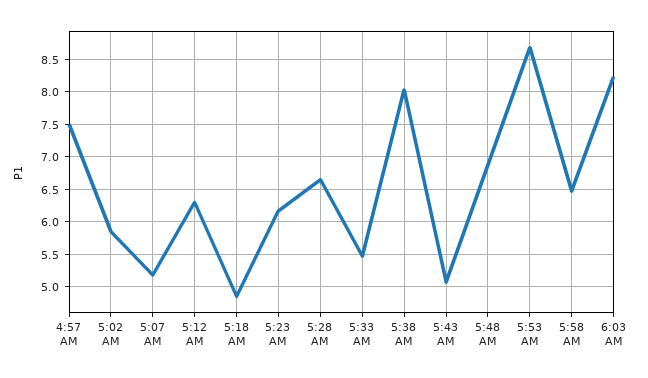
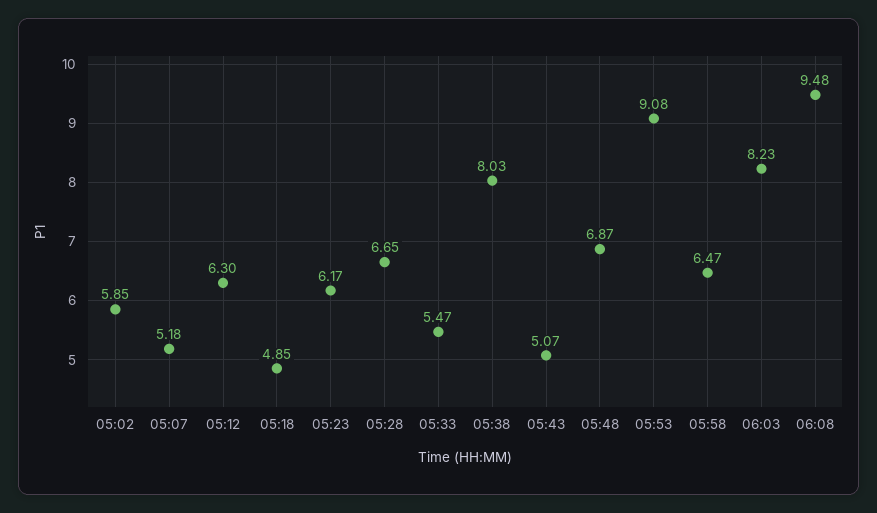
4:57 AM: 7.5 -> none
5:53 AM: 8.7 -> 9.08
06:08: none -> 9.48

